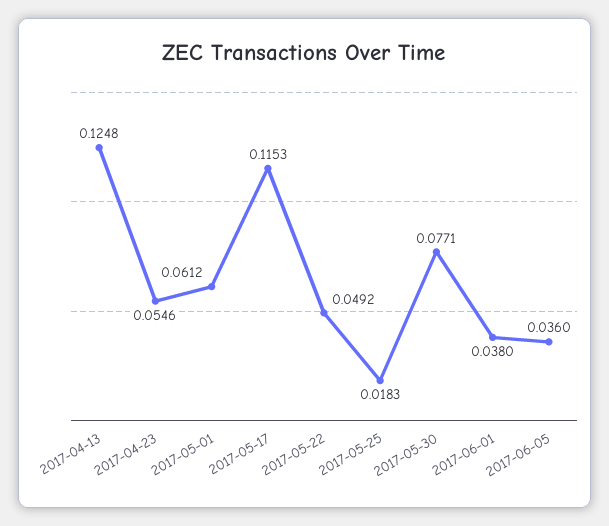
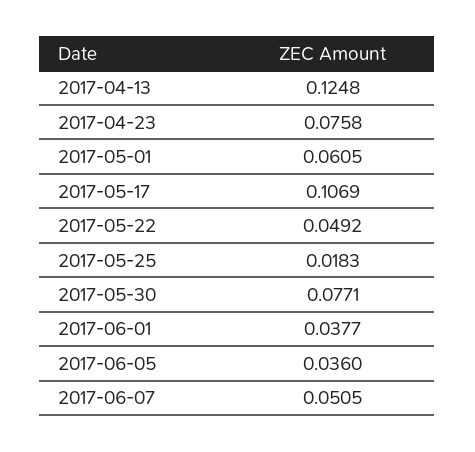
2017-04-23: 0.0546 -> 0.0758
2017-05-01: 0.0612 -> 0.0605
2017-05-17: 0.1153 -> 0.1069
2017-06-01: 0.038 -> 0.0377
2017-06-07: none -> 0.0505

